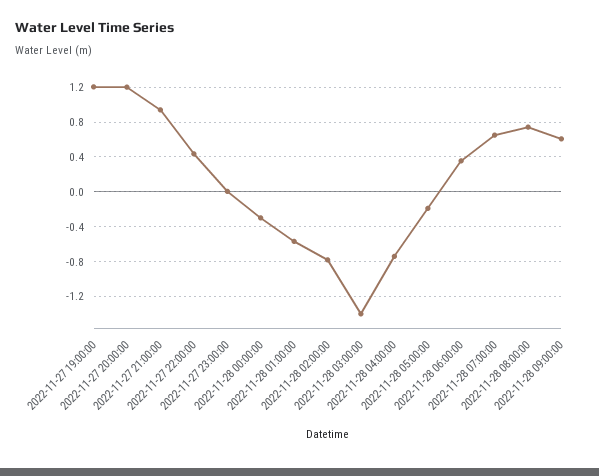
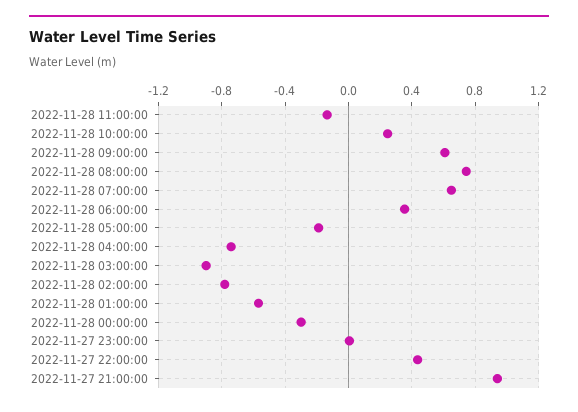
2022-11-27 19:00:00: 1.2 -> none
2022-11-27 20:00:00: 1.2 -> none
2022-11-28 03:00:00: -1.4 -> -0.9
2022-11-28 11:00:00: none -> -0.15
2022-11-28 10:00:00: none -> 0.25

